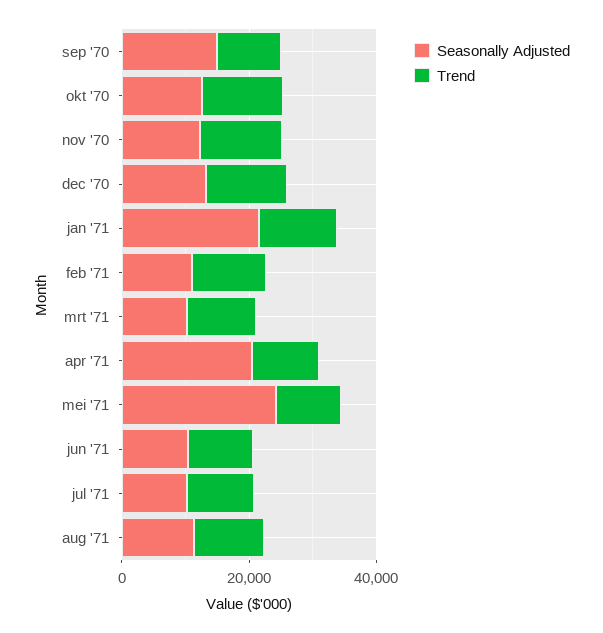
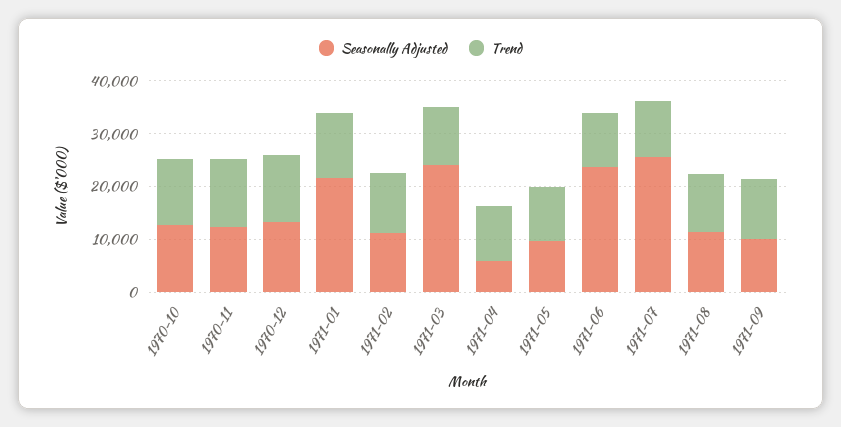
Seasonally Adjusted, sep '70: 15000 -> none
Trend, sep '70: 10000 -> none
Seasonally Adjusted, mrt '71: 10000 -> 24000
Seasonally Adjusted, apr '71: 20000 -> 6000
Seasonally Adjusted, mei '71: 25000 -> 10000
Seasonally Adjusted, jun '71: 10000 -> 24000
Seasonally Adjusted, jul '71: 10000 -> 26000
Seasonally Adjusted, 1971-09: none -> 10000
Trend, 1971-09: none -> 12000

